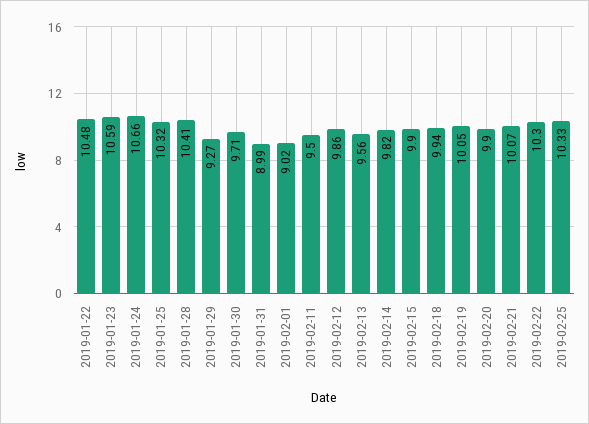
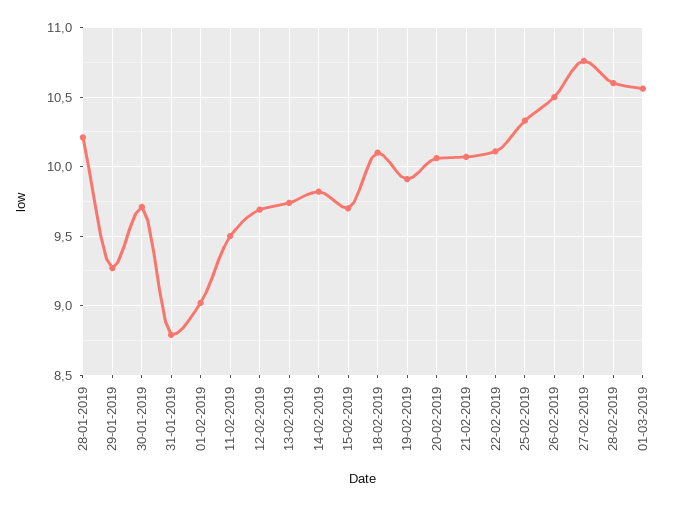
2019-01-22: 10.48 -> none
2019-01-23: 10.59 -> none
2019-01-24: 10.66 -> none
2019-01-25: 10.32 -> none
2019-01-28: 10.41 -> 10.2
2019-01-31: 8.99 -> 8.8
2019-02-12: 9.86 -> 9.7
2019-02-13: 9.56 -> 9.75
2019-02-15: 9.9 -> 9.7
2019-02-18: 9.94 -> 10.1
2019-02-19: 10.05 -> 9.9
2019-02-20: 9.9 -> 10.05
2019-02-22: 10.3 -> 10.1
26-02-2019: none -> 10.5
27-02-2019: none -> 10.75
28-02-2019: none -> 10.6
01-03-2019: none -> 10.55

